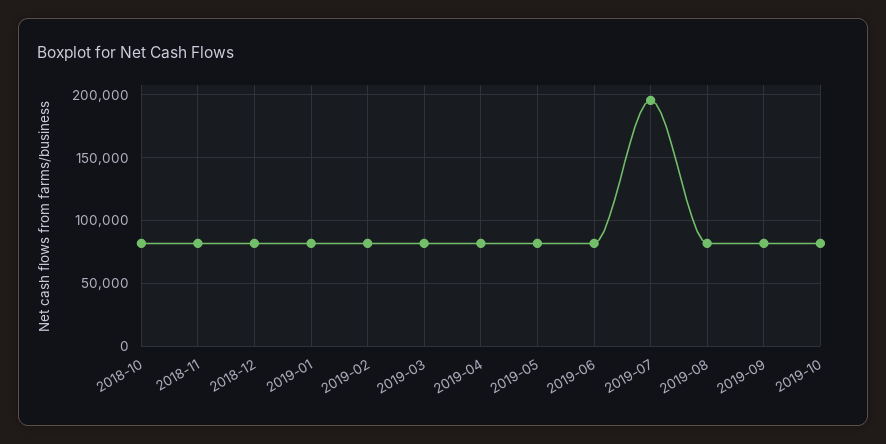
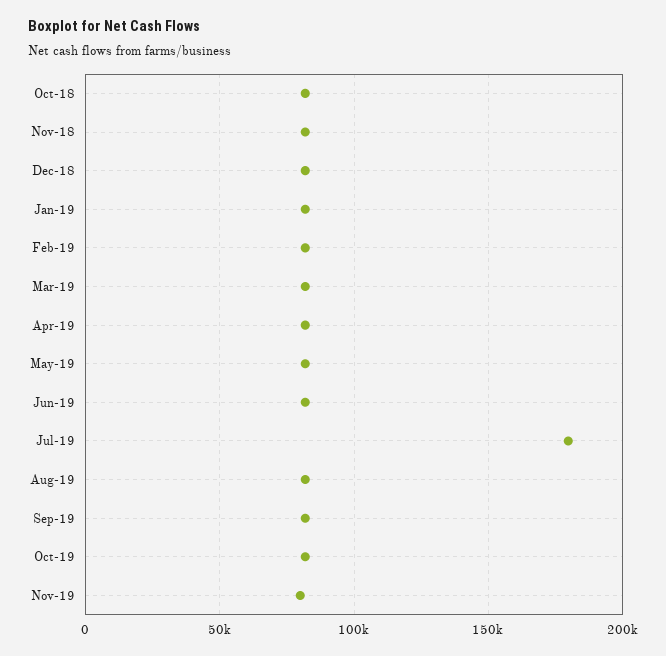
2019-07: 195000 -> 180000
Nov-19: none -> 80000

